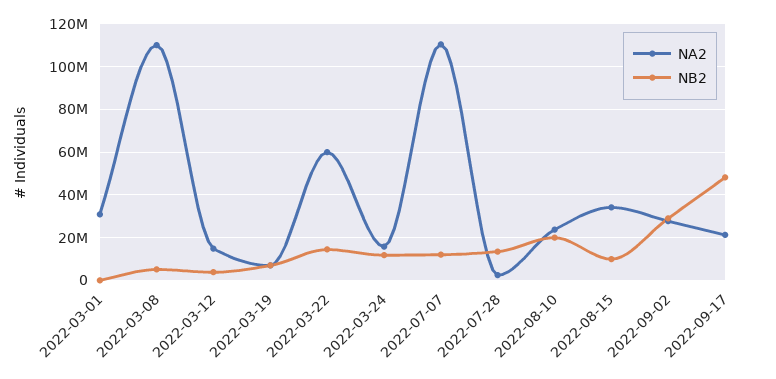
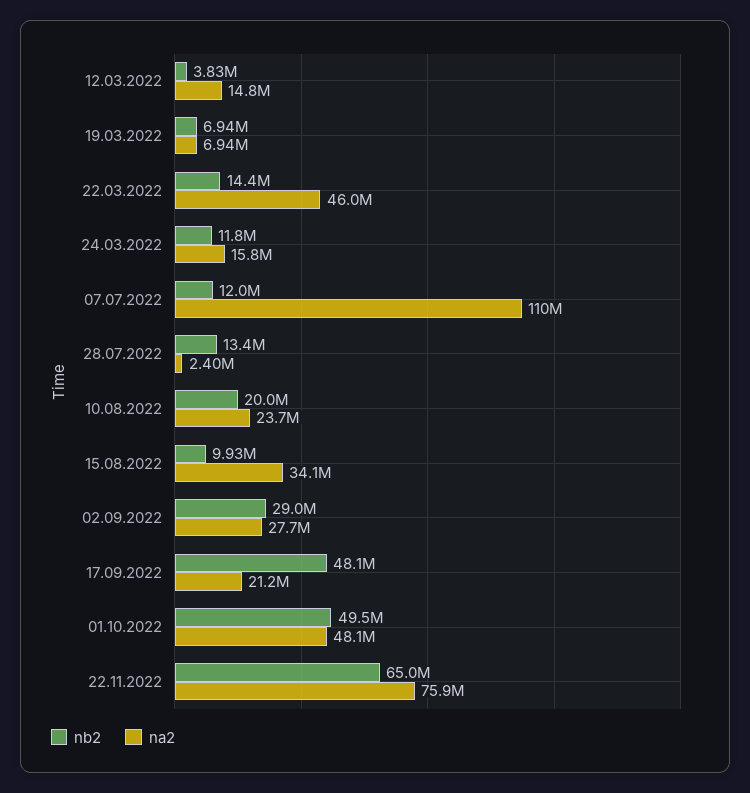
NA2, 2022-03-01: 30000000 -> none
NB2, 2022-03-01: 0 -> none
NA2, 2022-03-08: 110000000 -> none
NB2, 2022-03-08: 5000000 -> none
NA2, 2022-03-22: 60000000 -> 46000000
NB2, 01.10.2022: none -> 49500000
NA2, 01.10.2022: none -> 48100000
NB2, 22.11.2022: none -> 65000000
NA2, 22.11.2022: none -> 75900000

